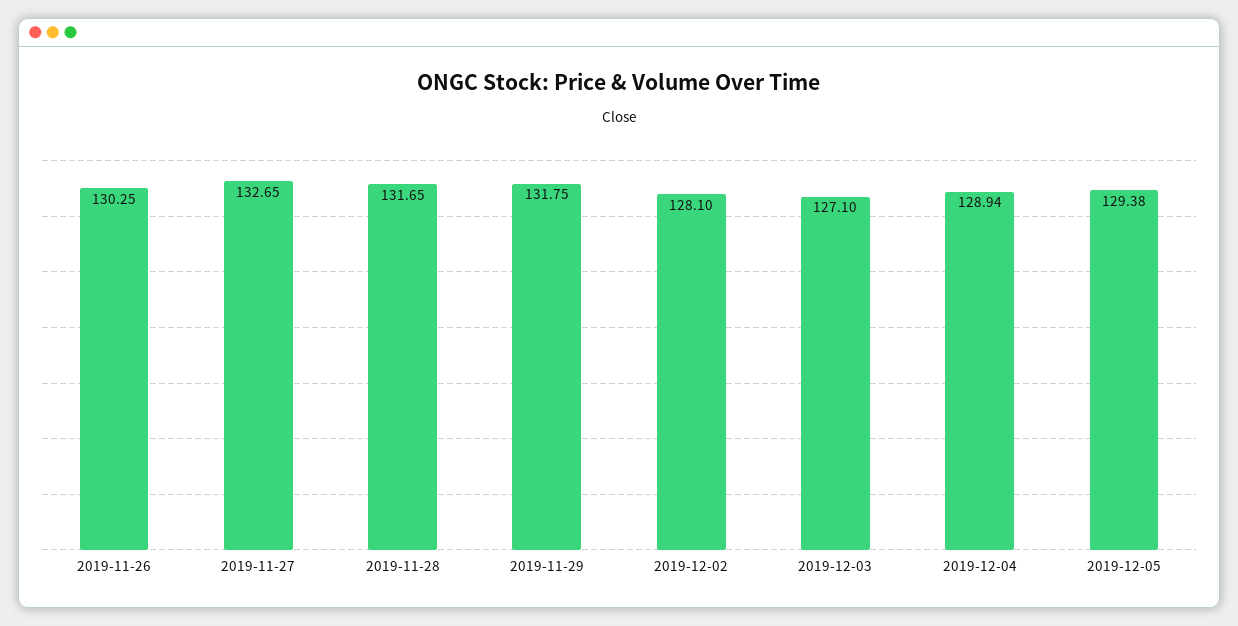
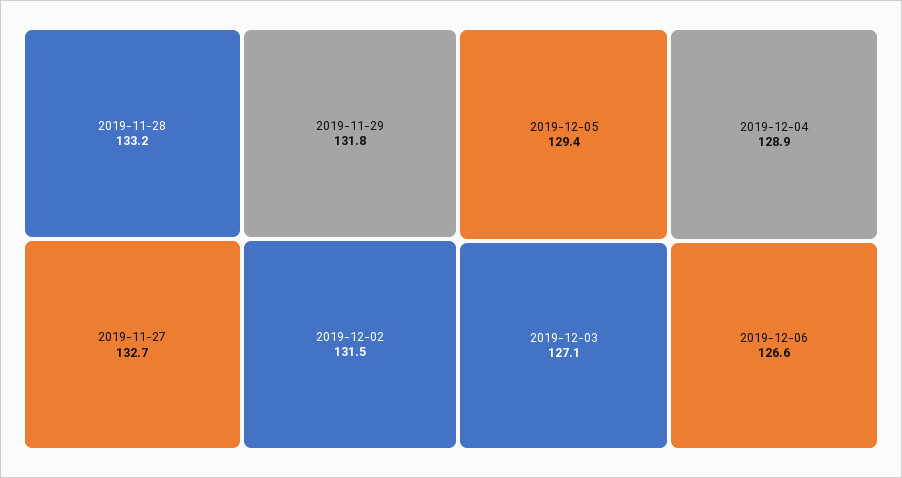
2019-11-26: 130.25 -> none
2019-11-28: 131.65 -> 133.2
2019-12-02: 128.1 -> 131.5
2019-12-06: none -> 126.6

